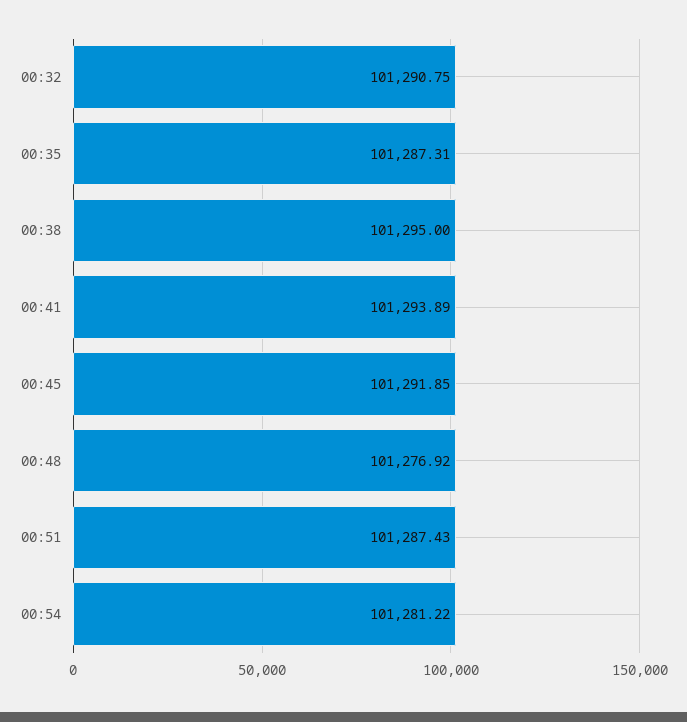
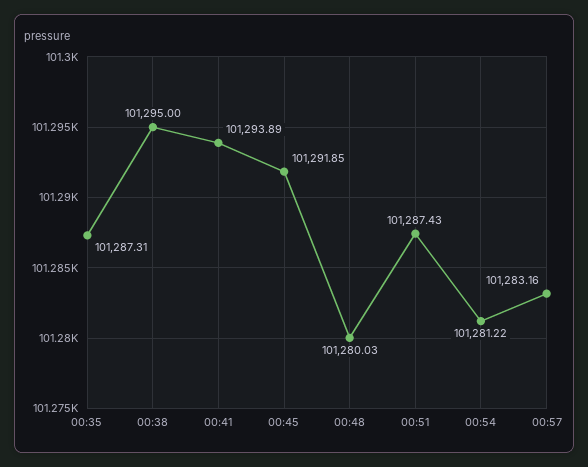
00:32: 101290.75 -> none
00:48: 101276.92 -> 101280.03
00:57: none -> 101283.16

